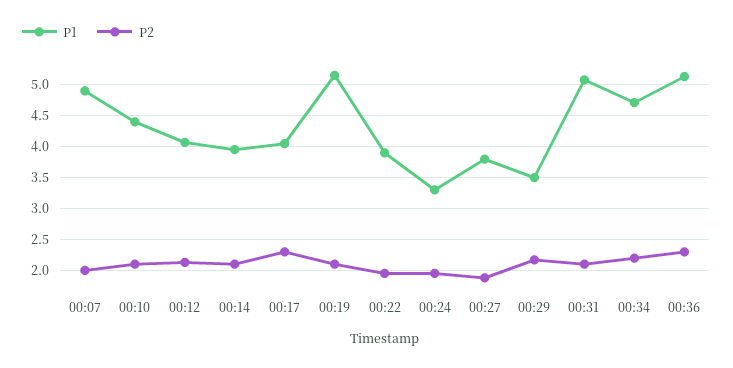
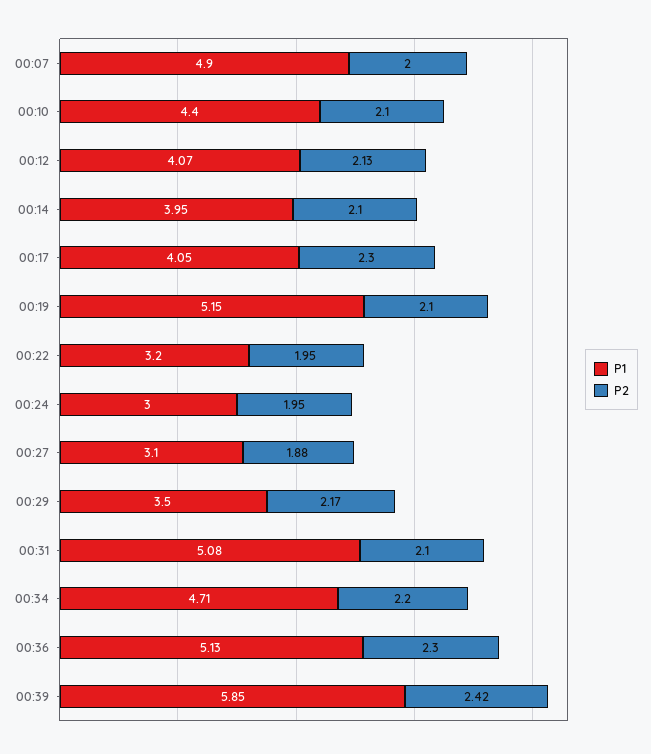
P1, 00:22: 3.9 -> 3.2
P1, 00:24: 3.3 -> 3
P1, 00:27: 3.8 -> 3.1
P1, 00:39: none -> 5.85
P2, 00:39: none -> 2.42

